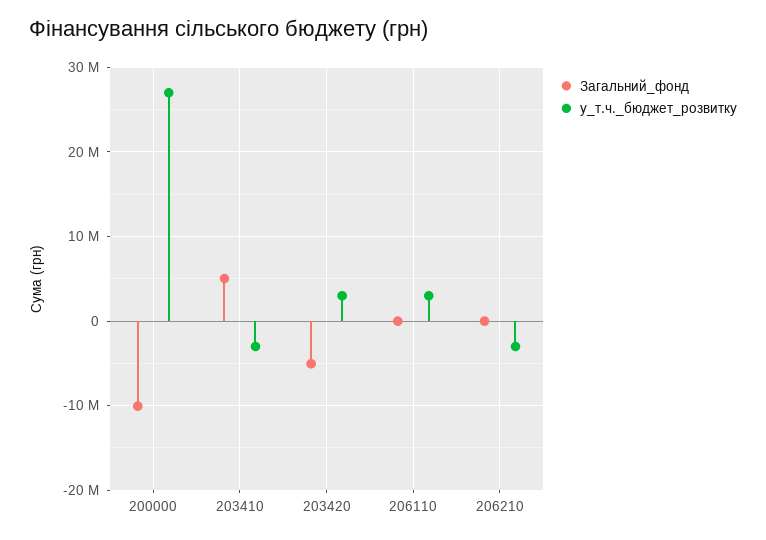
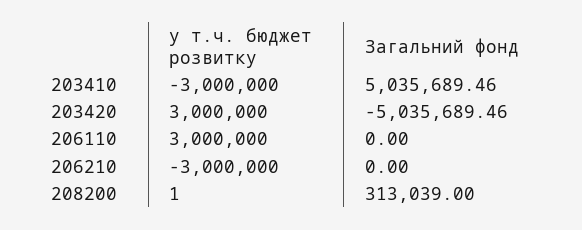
Загальний_фонд, 200000: -10000000 -> none
у_т.ч._бюджет_розвитку, 200000: 27000000 -> none
у_т.ч._бюджет_розвитку, 208200: none -> 1
Загальний_фонд, 208200: none -> 313039

